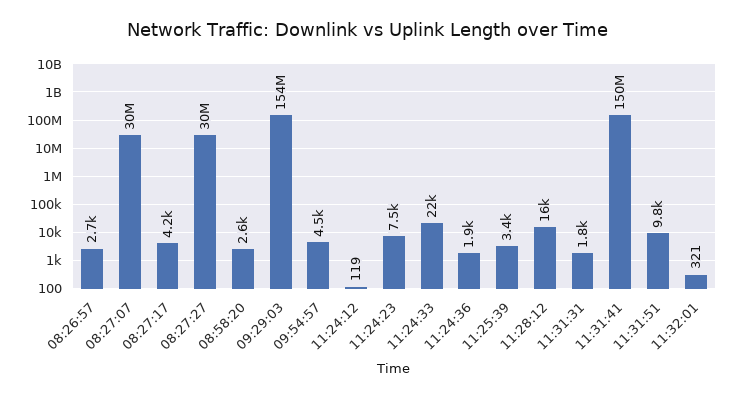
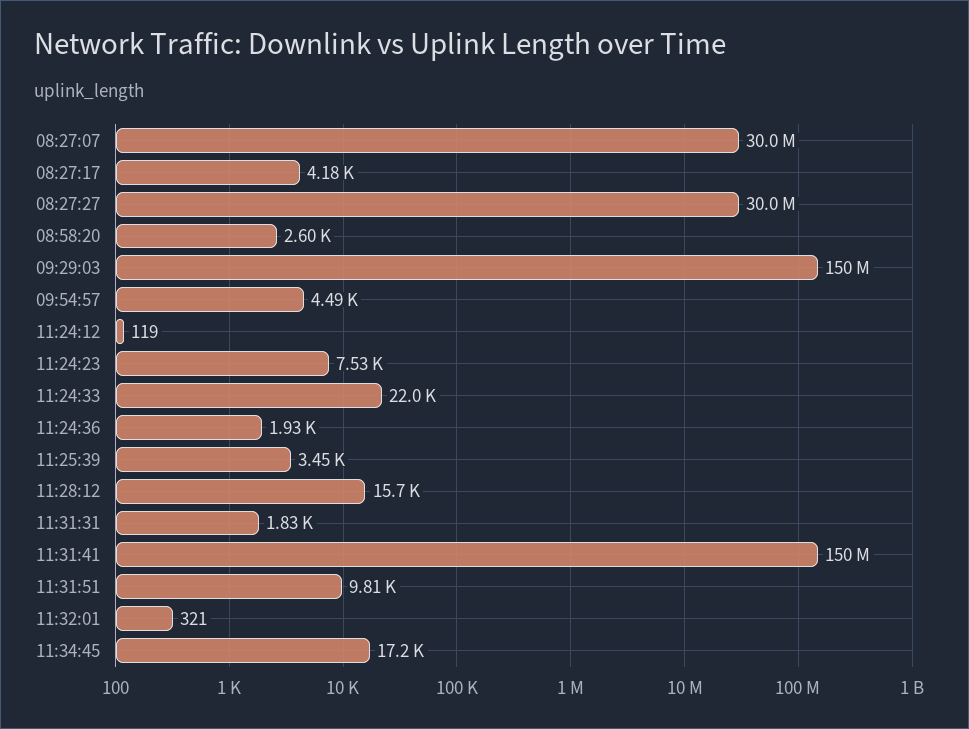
08:26:57: 2700 -> none
09:29:03: 154000000 -> 150000000
11:34:45: none -> 17200

